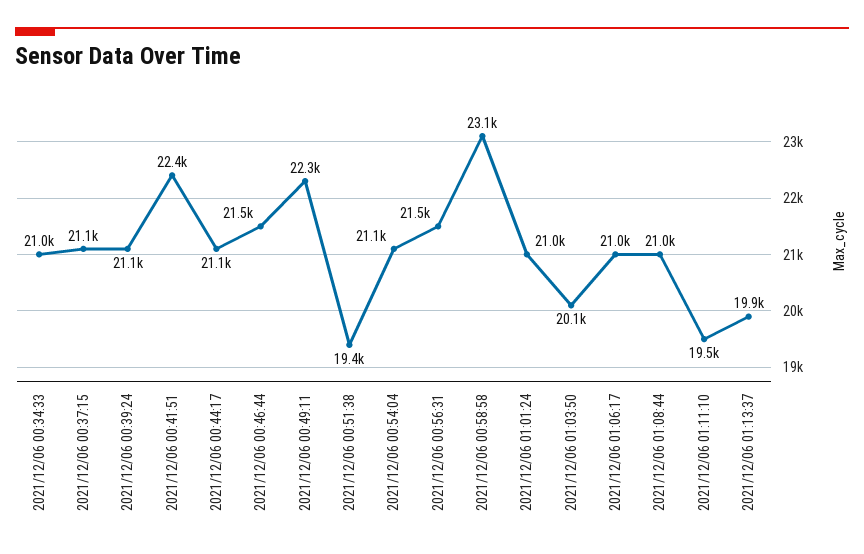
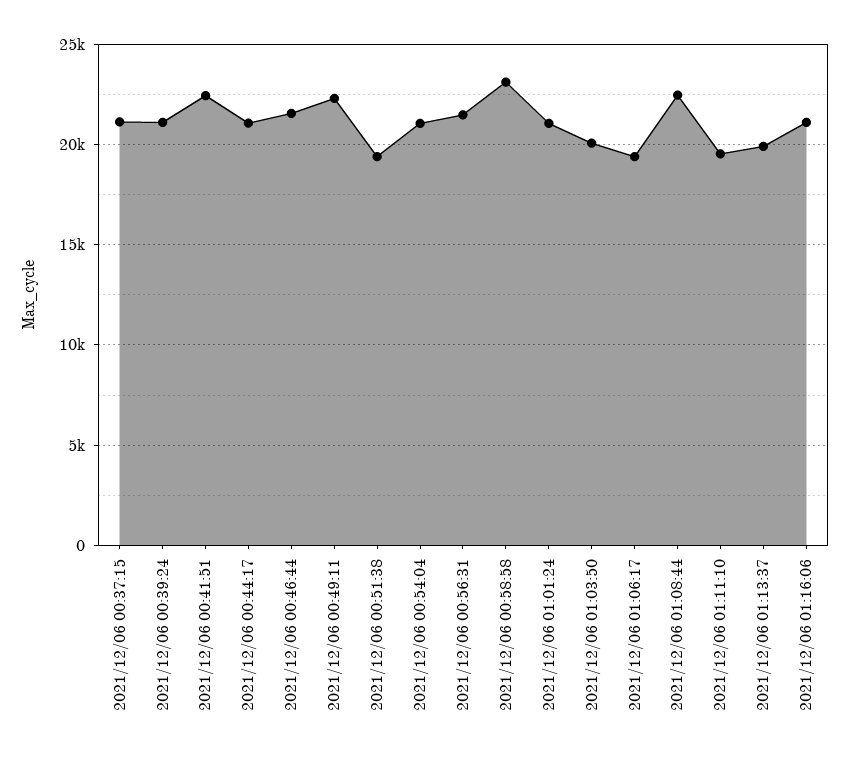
2021/12/06 00:34:33: 21000 -> none
2021/12/06 01:06:17: 21000 -> 19500
2021/12/06 01:08:44: 21000 -> 22500
2021/12/06 01:16:06: none -> 21000

